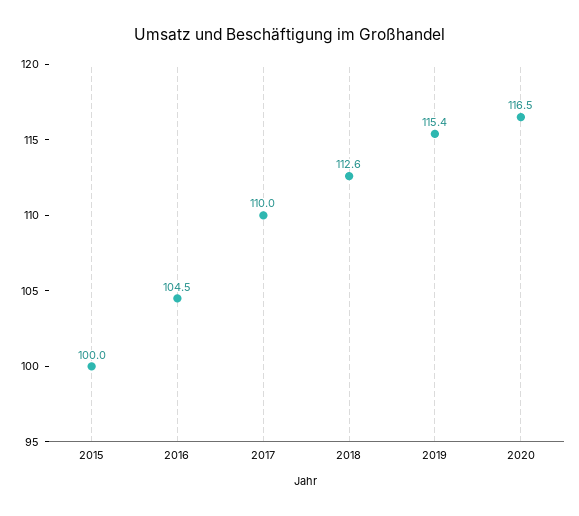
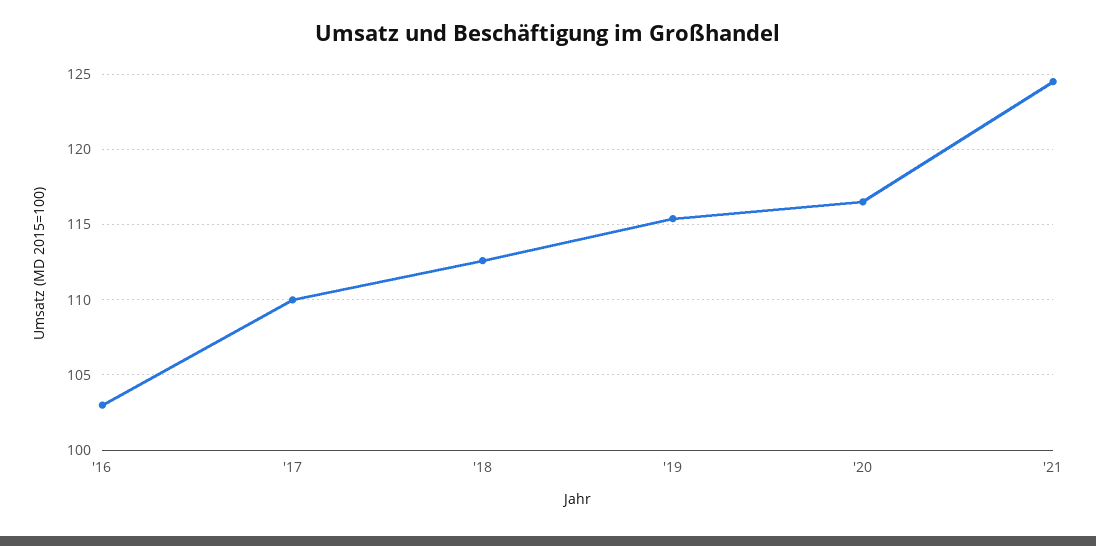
2015: 100 -> none
2016: 104.5 -> 103
'21: none -> 124.5

